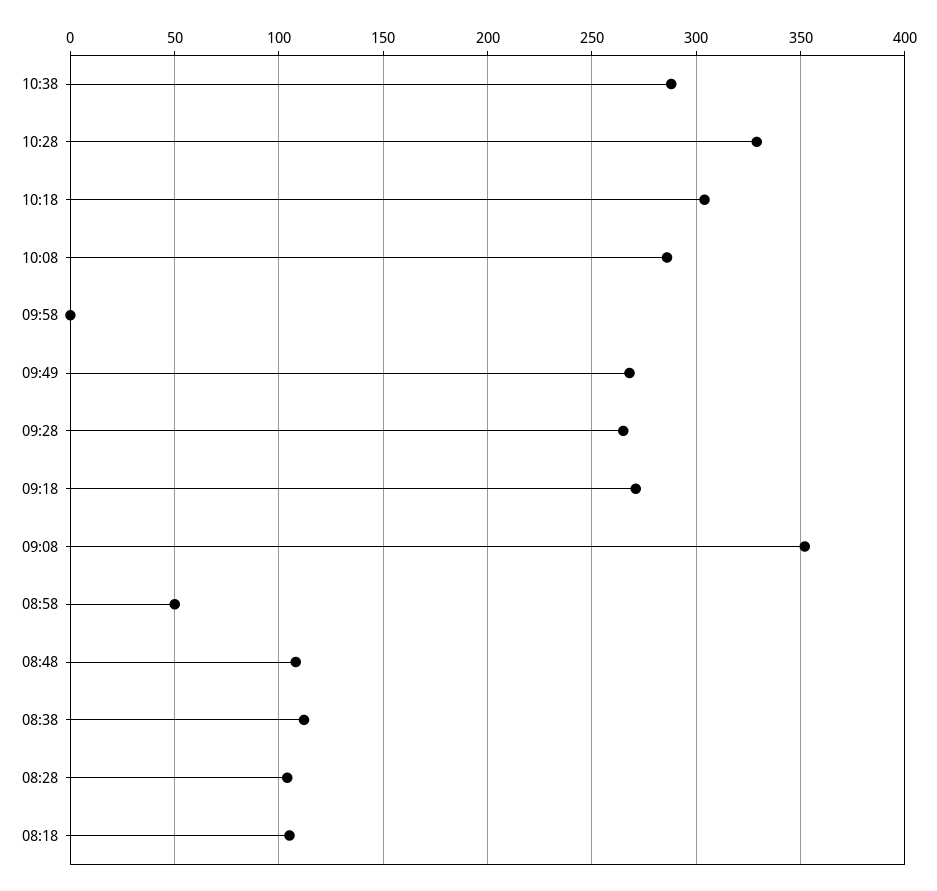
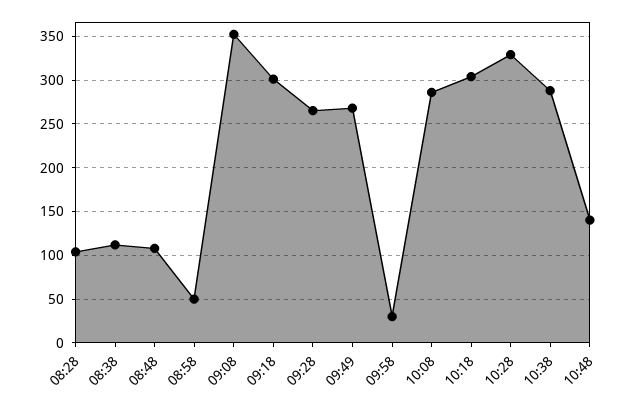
09:58: 0 -> 30
09:18: 270 -> 300
08:18: 105 -> none
10:48: none -> 140

